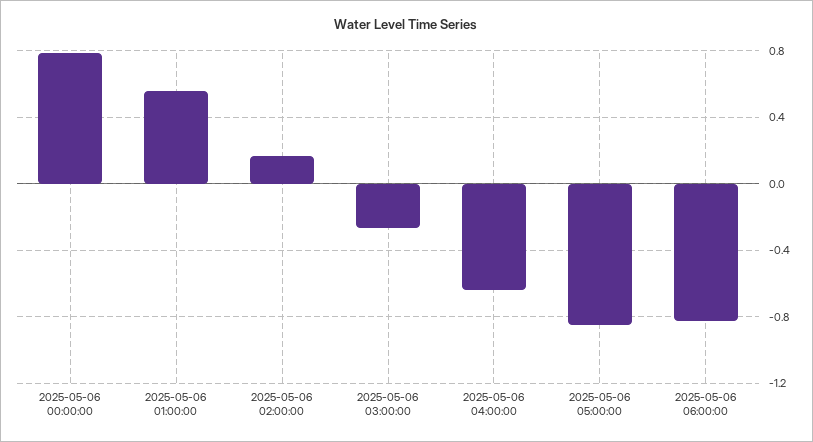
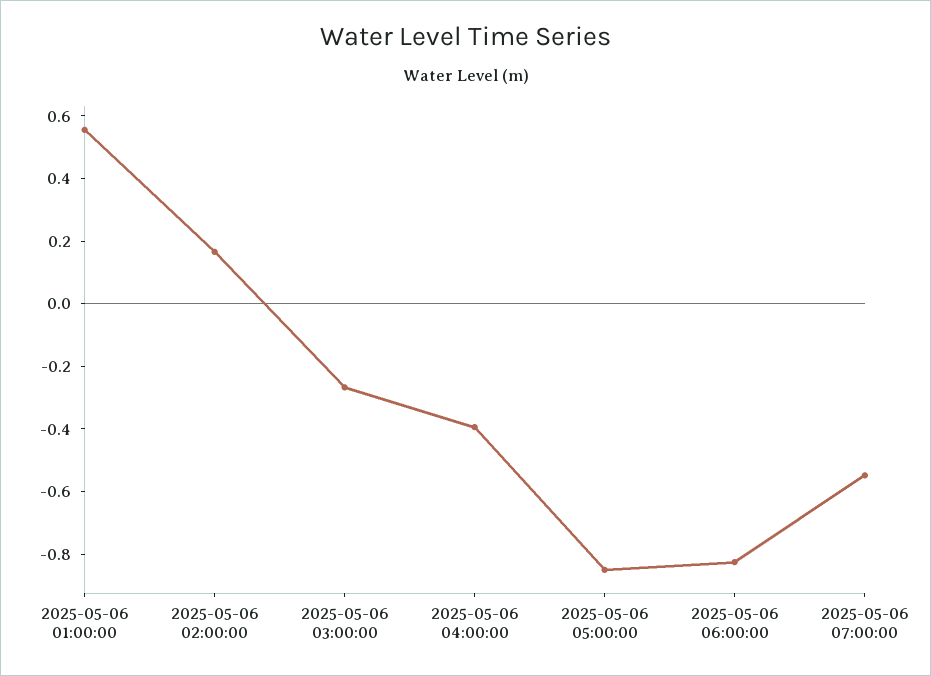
2025-05-06 00:00:00: 0.8 -> none
2025-05-06 04:00:00: -0.65 -> -0.4
2025-05-06 07:00:00: none -> -0.55

